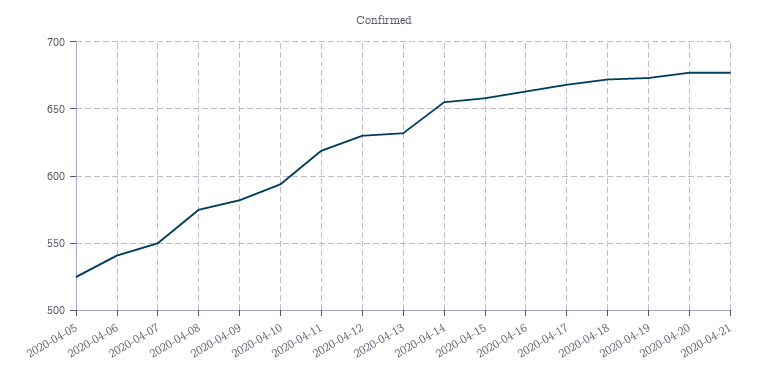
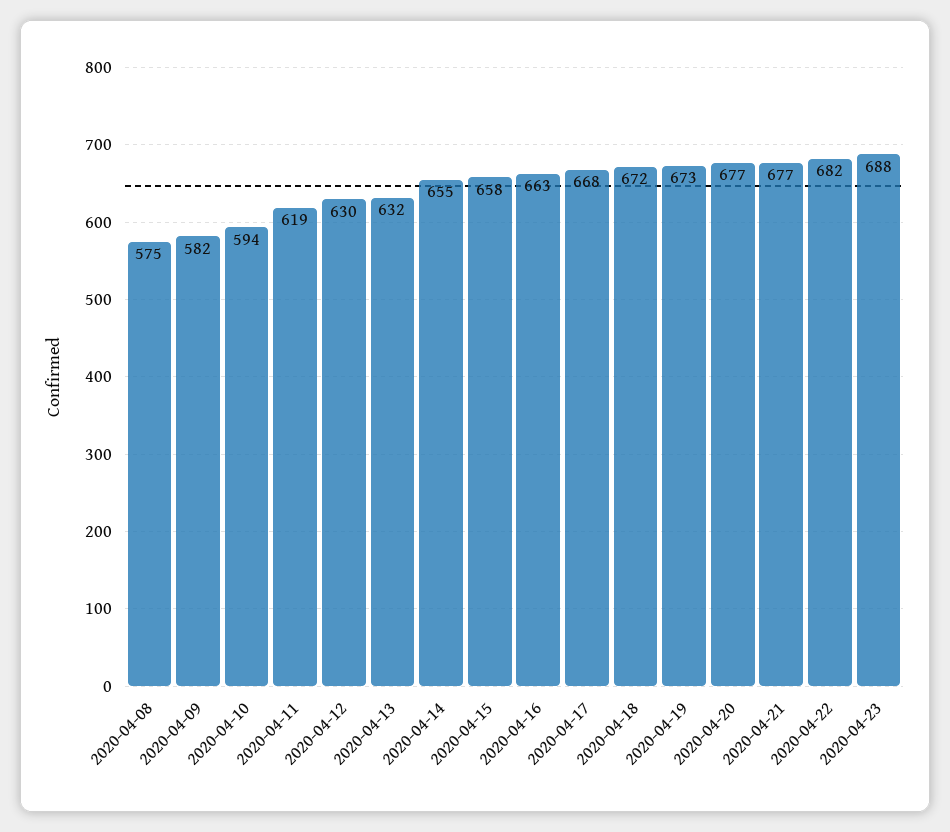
2020-04-05: 525 -> none
2020-04-06: 540 -> none
2020-04-07: 550 -> none
2020-04-22: none -> 682
2020-04-23: none -> 688

